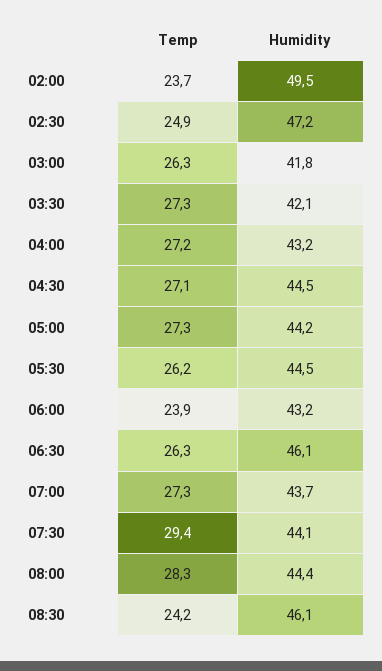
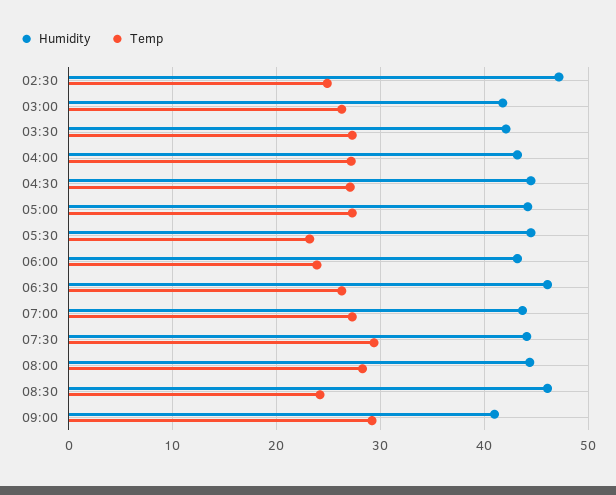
Temp, 02:00: 23.7 -> none
Humidity, 02:00: 49.5 -> none
Temp, 05:30: 26.2 -> 23
Humidity, 09:00: none -> 41
Temp, 09:00: none -> 29

